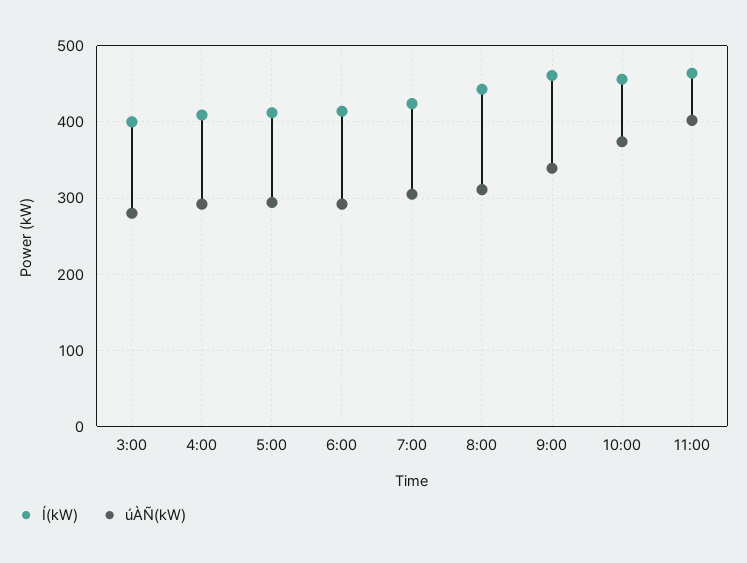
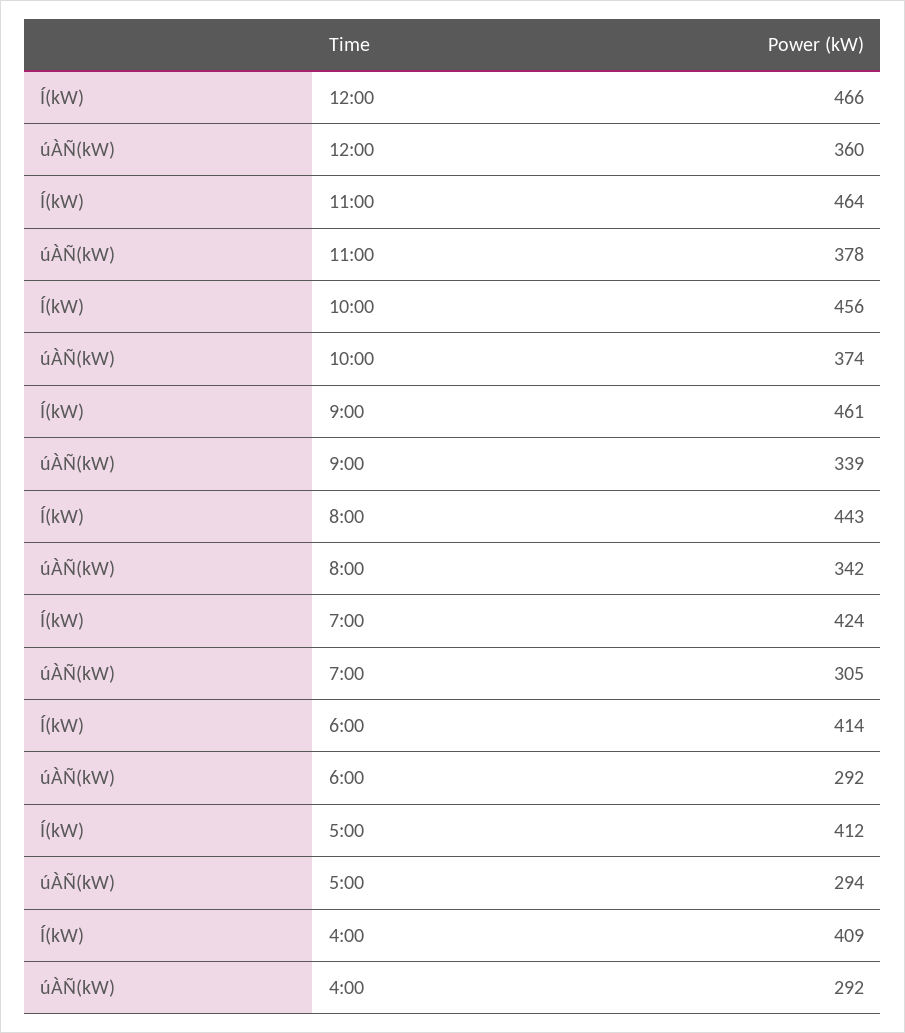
Í(kW), 3:00: 400 -> none
úÀÑ(kW), 3:00: 280 -> none
úÀÑ(kW), 8:00: 310 -> 342
úÀÑ(kW), 11:00: 400 -> 378
Í(kW), 12:00: none -> 466
úÀÑ(kW), 12:00: none -> 360

